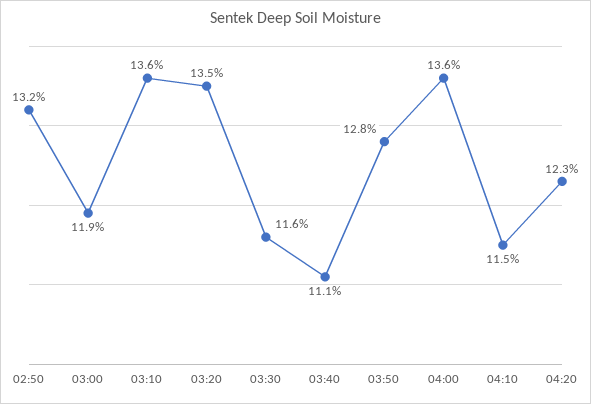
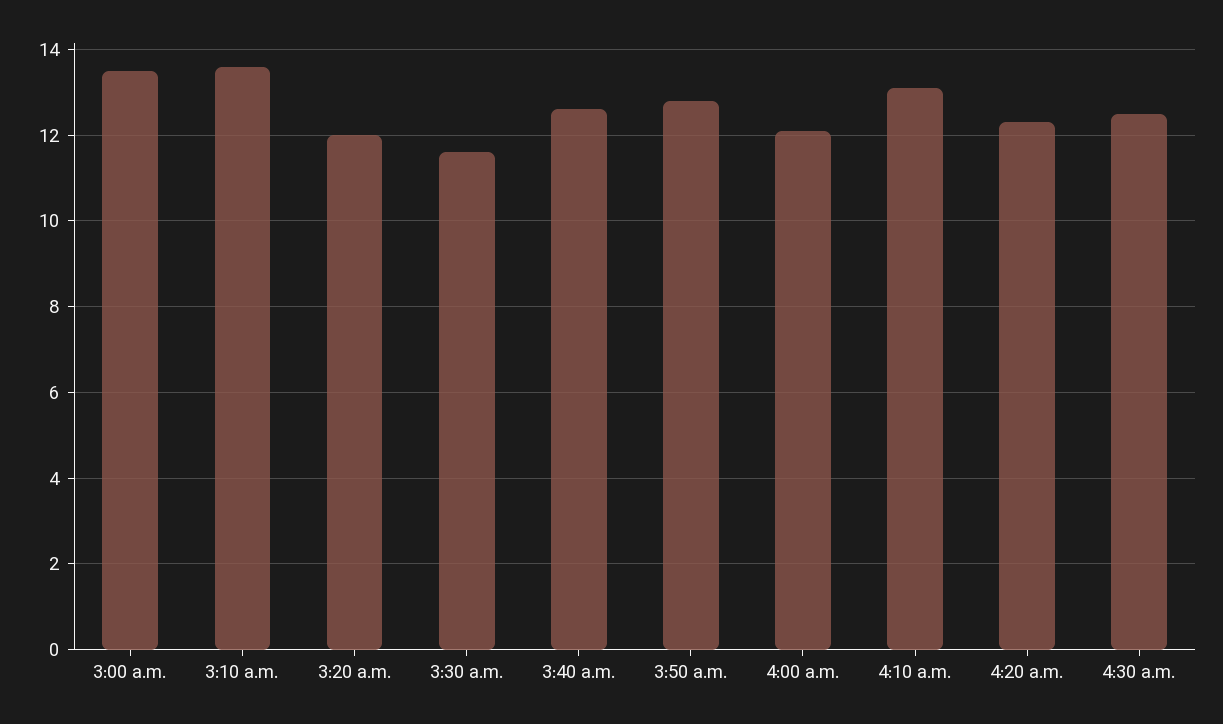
02:50: 13.2 -> none
03:00: 11.9 -> 13.5
03:20: 13.5 -> 12
03:40: 11.1 -> 12.5
04:00: 13.6 -> 12
04:10: 11.5 -> 13
4:30 a.m.: none -> 12.5

